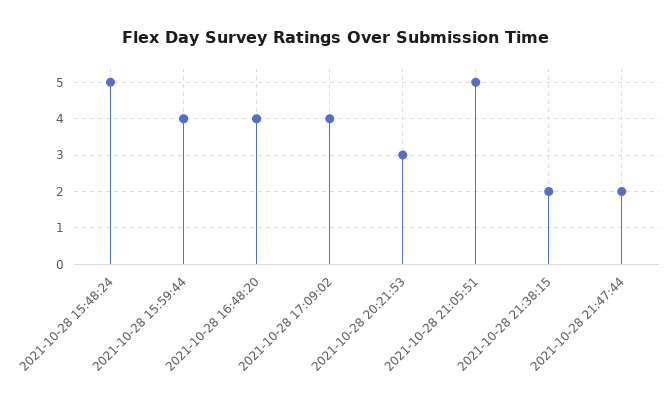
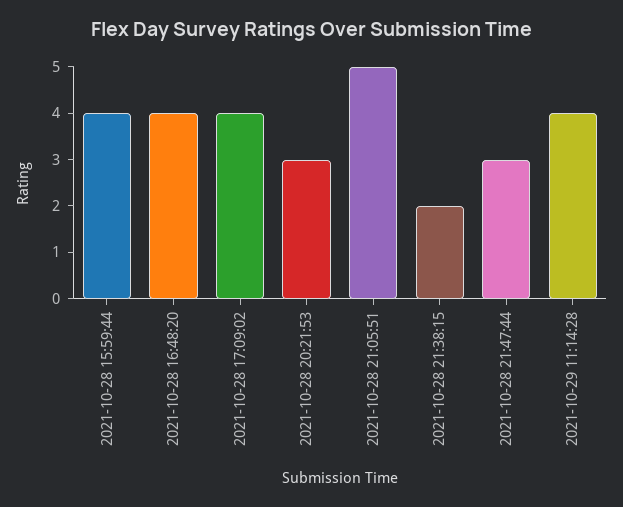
2021-10-28 15:48:24: 5 -> none
2021-10-28 21:47:44: 2 -> 3
2021-10-29 11:14:28: none -> 4

